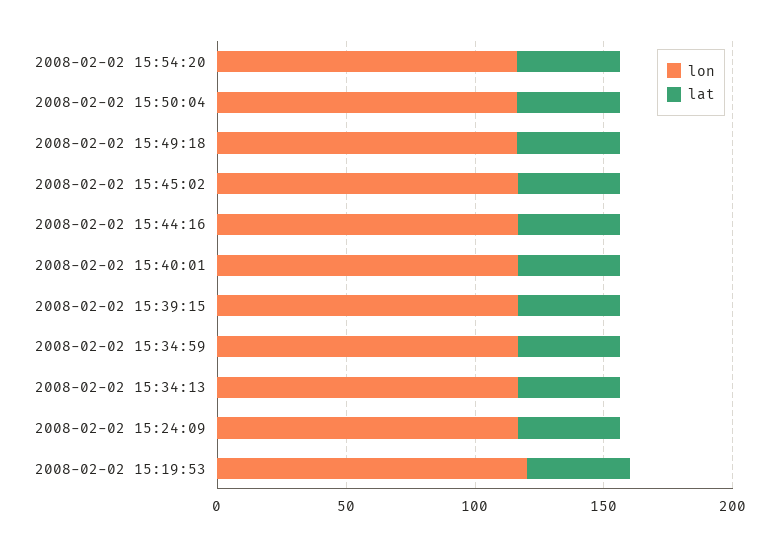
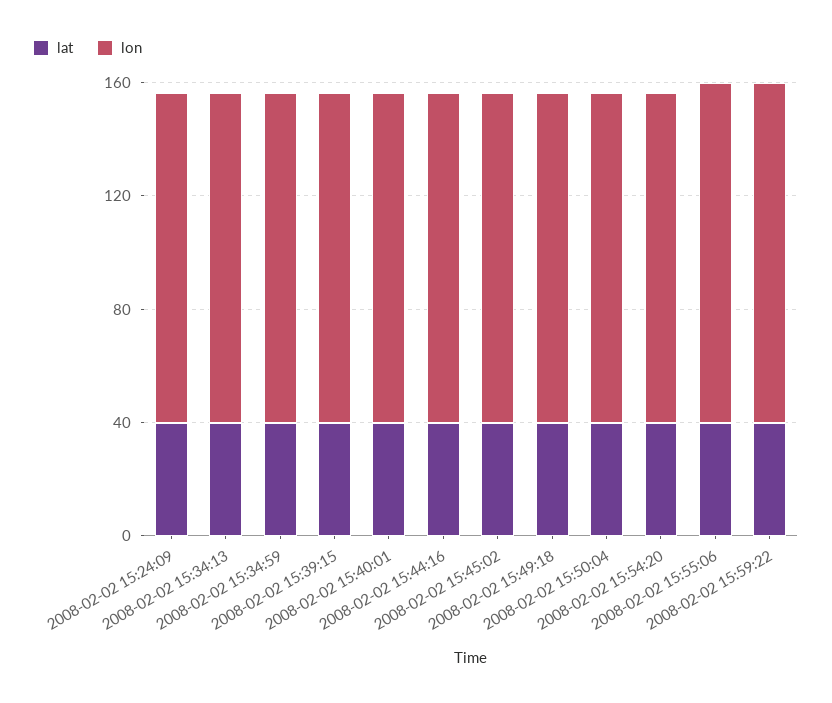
lon, 2008-02-02 15:19:53: 120 -> none
lat, 2008-02-02 15:19:53: 40 -> none
lat, 2008-02-02 15:55:06: none -> 40
lon, 2008-02-02 15:55:06: none -> 120
lat, 2008-02-02 15:59:22: none -> 40
lon, 2008-02-02 15:59:22: none -> 120

